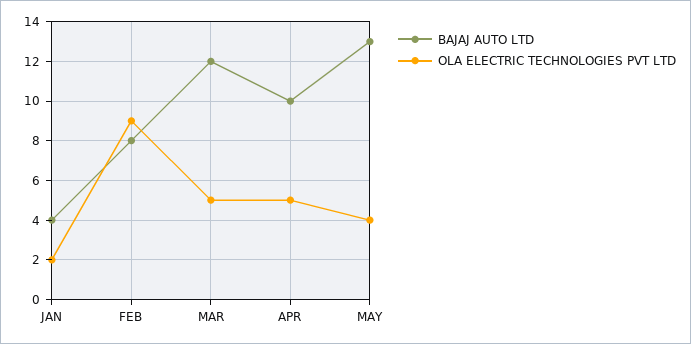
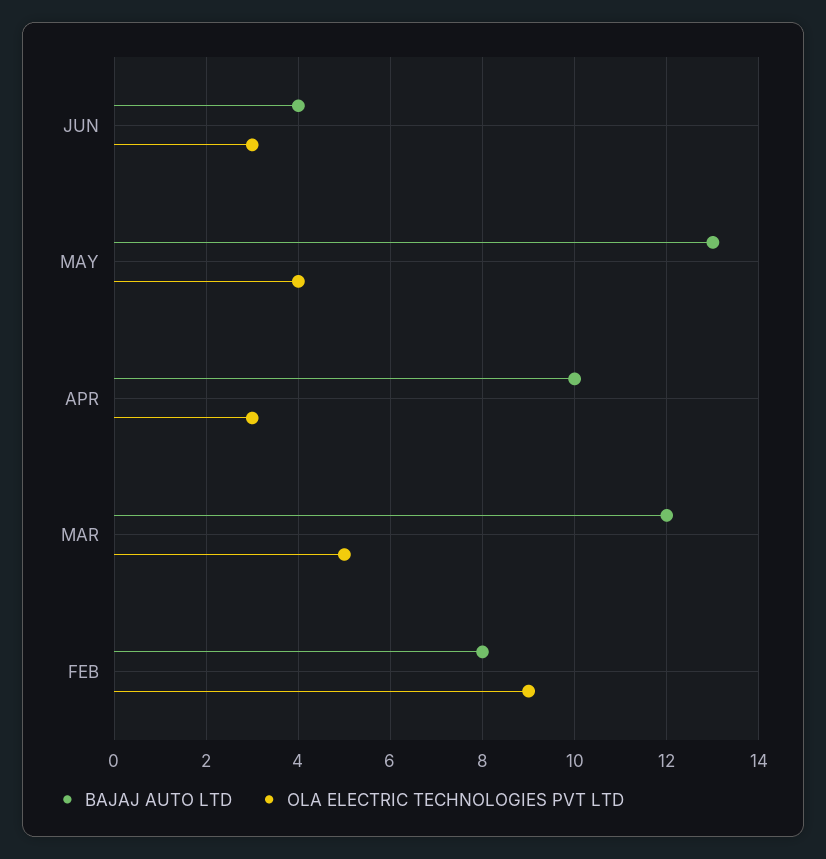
BAJAJ AUTO LTD, JAN: 4 -> none
OLA ELECTRIC TECHNOLOGIES PVT LTD, JAN: 2 -> none
OLA ELECTRIC TECHNOLOGIES PVT LTD, APR: 5 -> 3
BAJAJ AUTO LTD, JUN: none -> 4
OLA ELECTRIC TECHNOLOGIES PVT LTD, JUN: none -> 3

